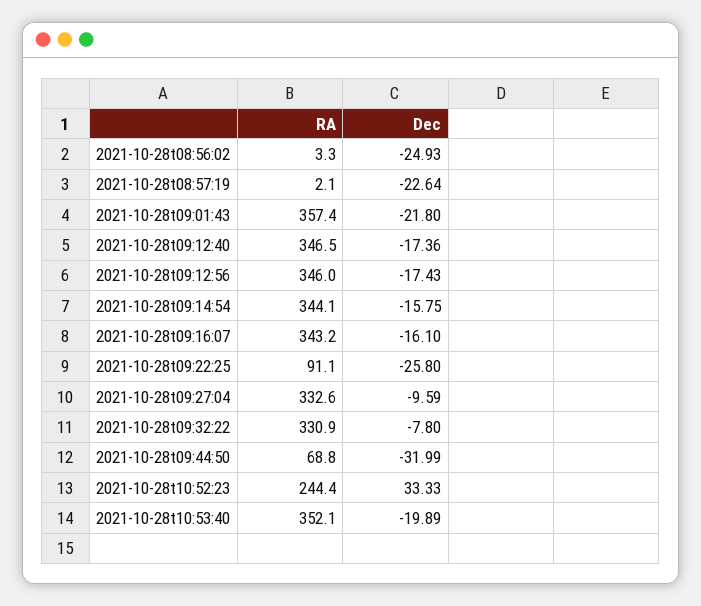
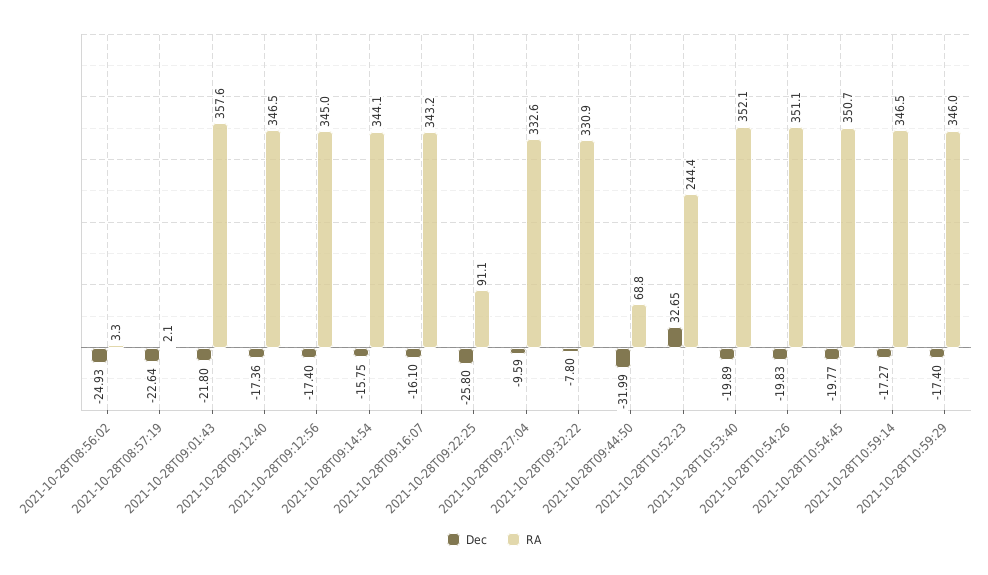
RA, 2021-10-28t09:01:43: 357.4 -> 357.6
RA, 2021-10-28t09:12:56: 346 -> 345
Dec, 2021-10-28t09:12:56: -17.43 -> -17.4
Dec, 2021-10-28t10:52:23: 33.33 -> 32.65
Dec, 2021-10-28T10:54:26: none -> -19.83
RA, 2021-10-28T10:54:26: none -> 351.1
Dec, 2021-10-28T10:54:45: none -> -19.77
RA, 2021-10-28T10:54:45: none -> 350.7
Dec, 2021-10-28T10:59:14: none -> -17.27
RA, 2021-10-28T10:59:14: none -> 346.5
Dec, 2021-10-28T10:59:29: none -> -17.4
RA, 2021-10-28T10:59:29: none -> 346

